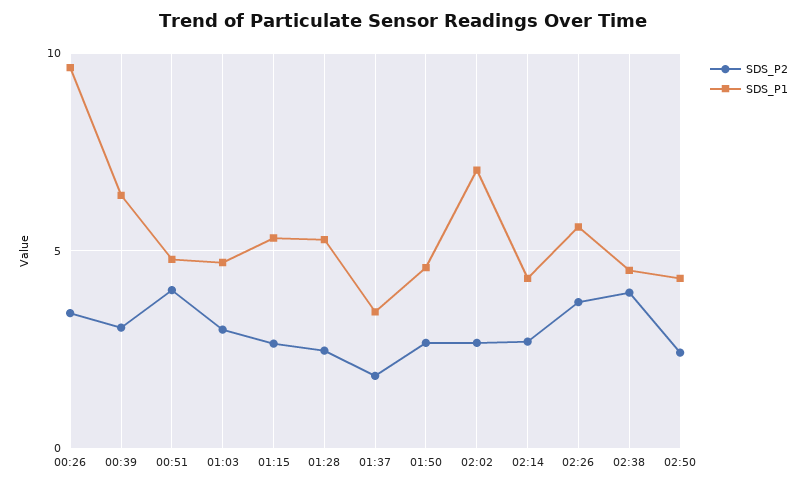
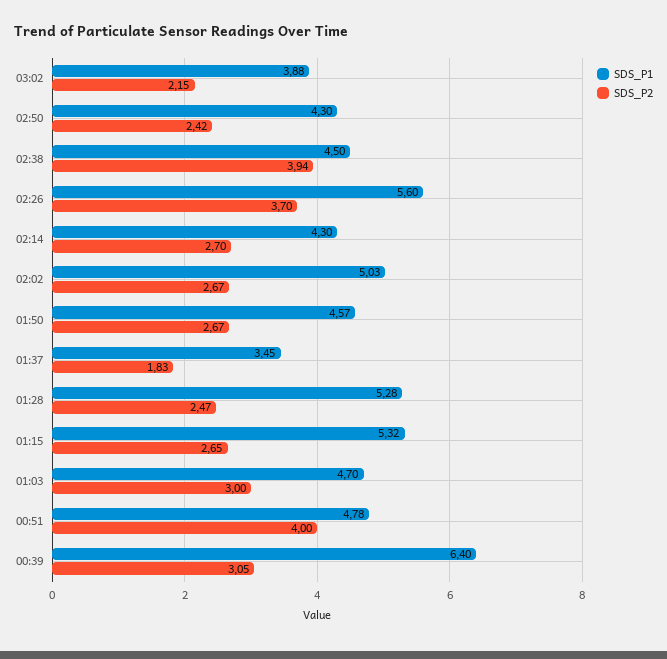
SDS_P2, 00:26: 3.5 -> none
SDS_P1, 00:26: 9.5 -> none
SDS_P1, 02:02: 7 -> 5.03
SDS_P1, 03:02: none -> 3.88
SDS_P2, 03:02: none -> 2.15

